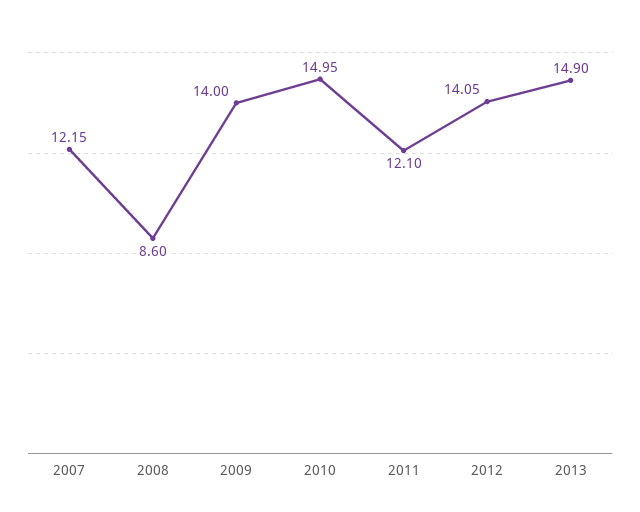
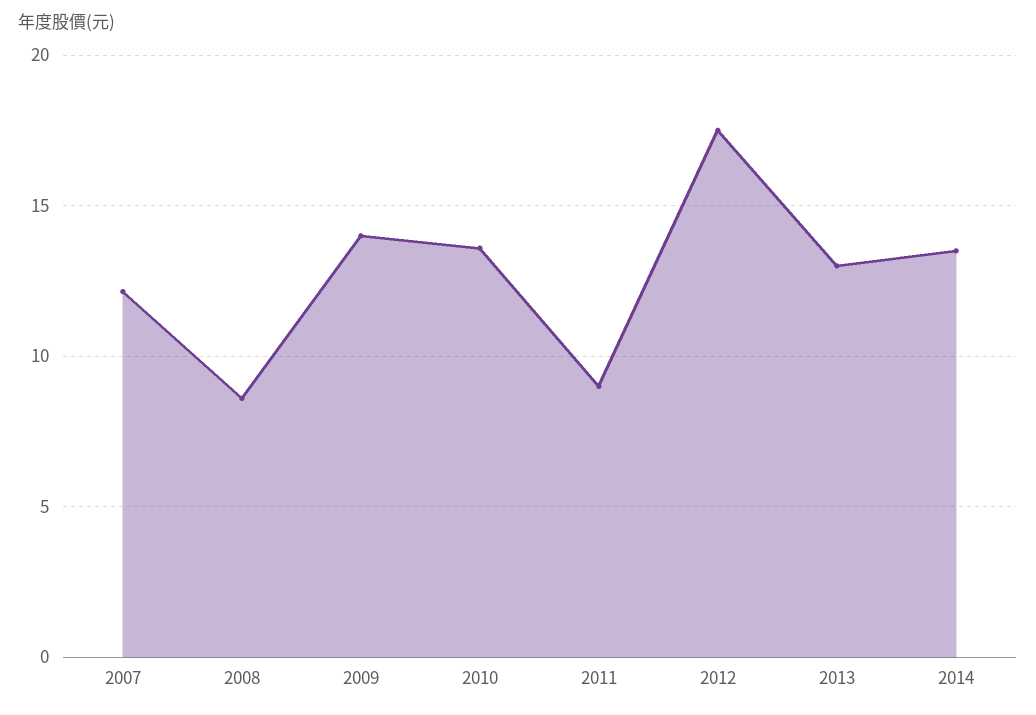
2010: 14.95 -> 13.5
2011: 12.1 -> 9
2012: 14.05 -> 17.5
2013: 14.9 -> 13
2014: none -> 13.5

